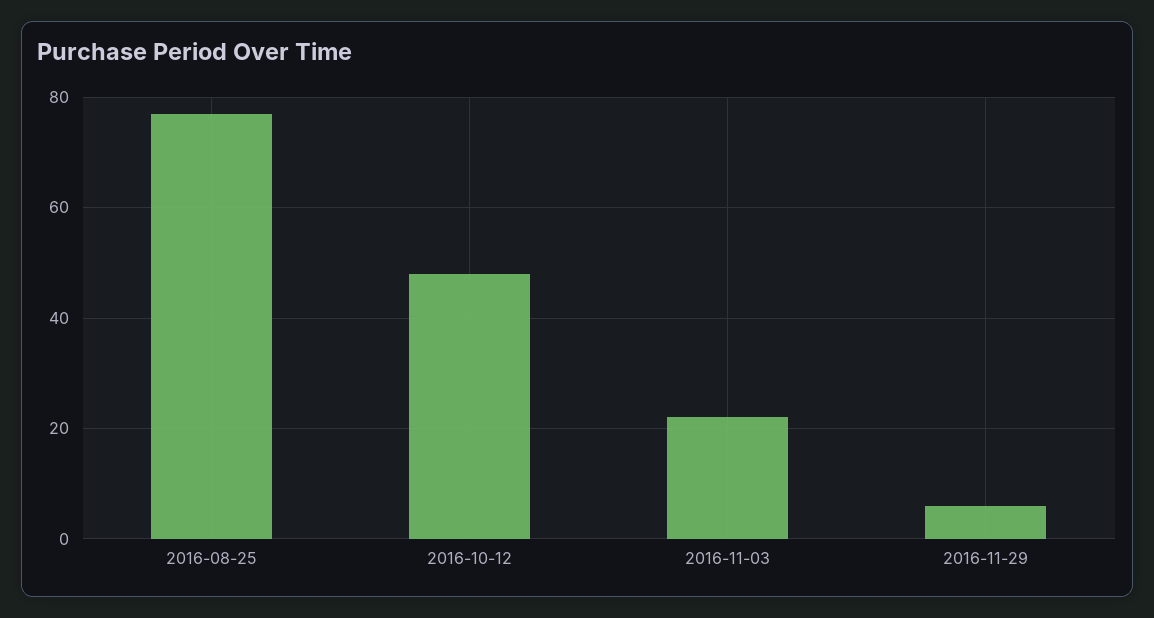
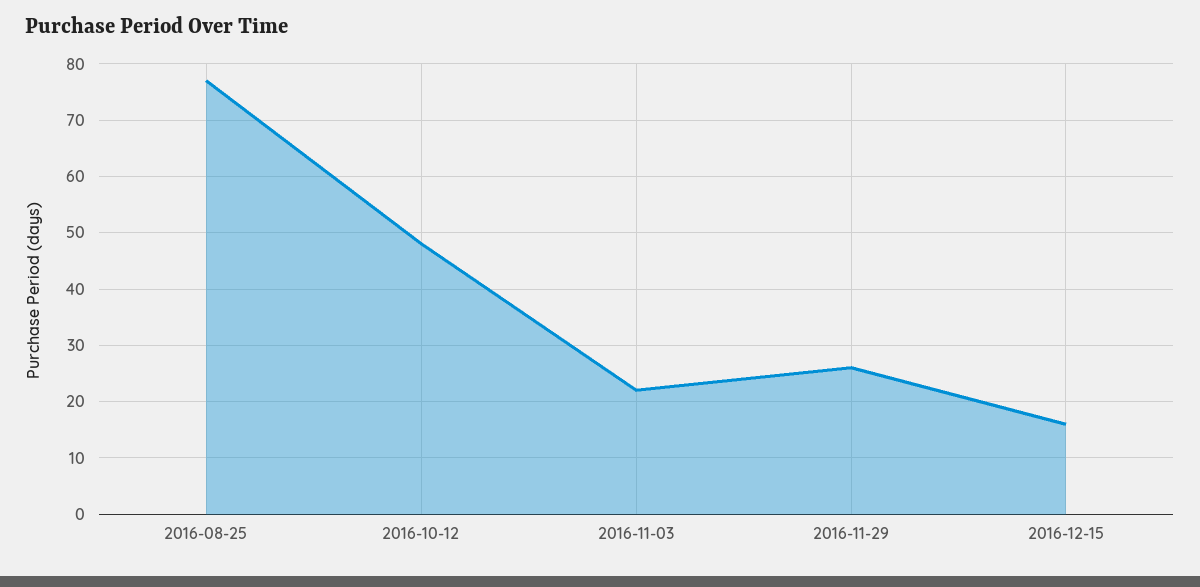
2016-11-29: 5 -> 25
2016-12-15: none -> 15

